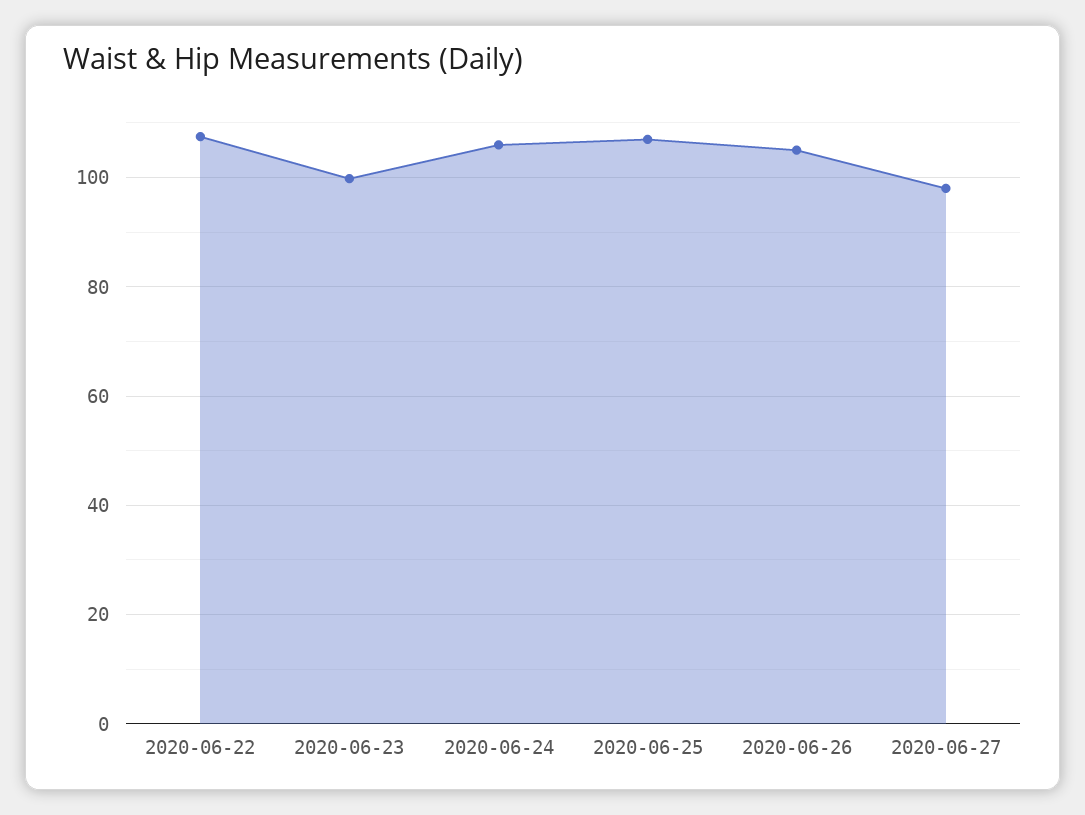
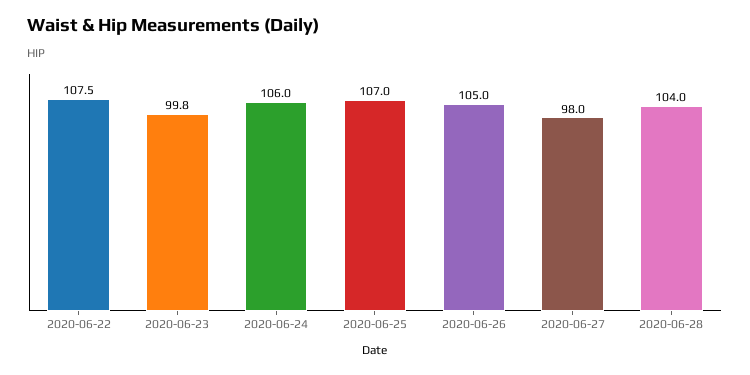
2020-06-28: none -> 104

